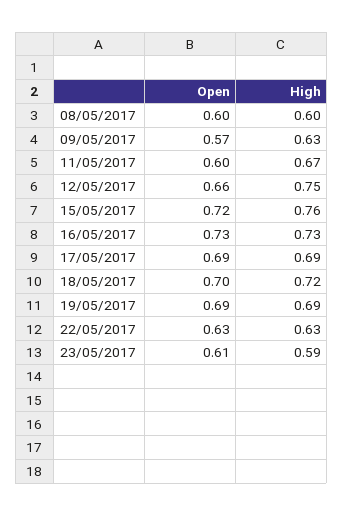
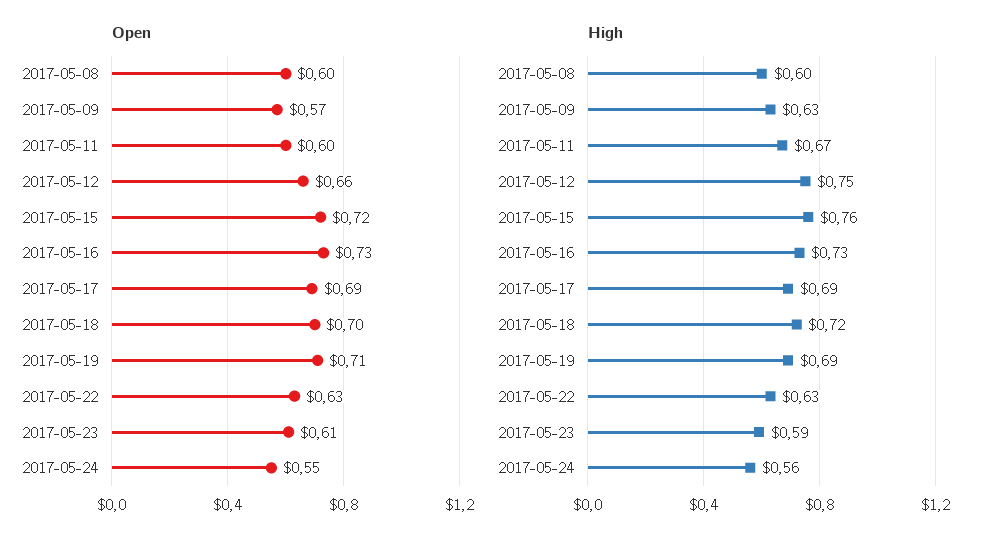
Open, 19/05/2017: 0.69 -> 0.71
Open, 2017-05-24: none -> 0.55
High, 2017-05-24: none -> 0.56

